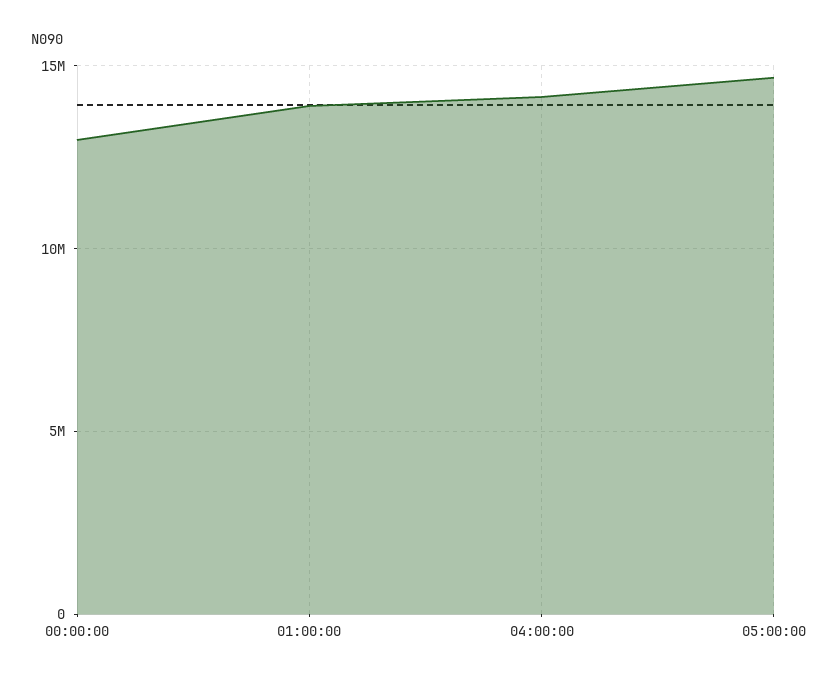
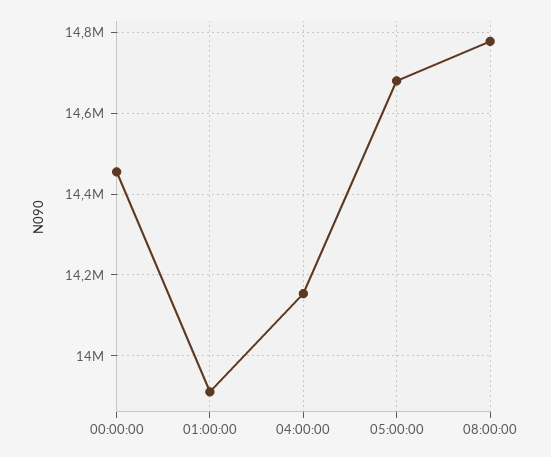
00:00:00: 13000000 -> 14460000
08:00:00: none -> 14780000

